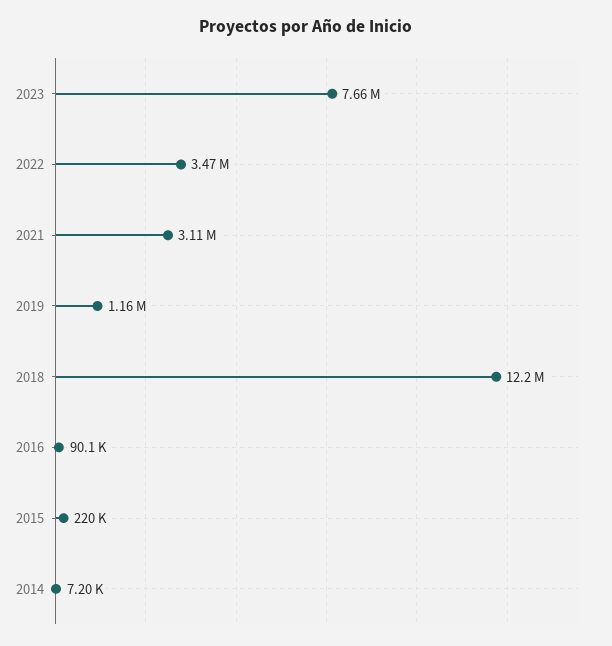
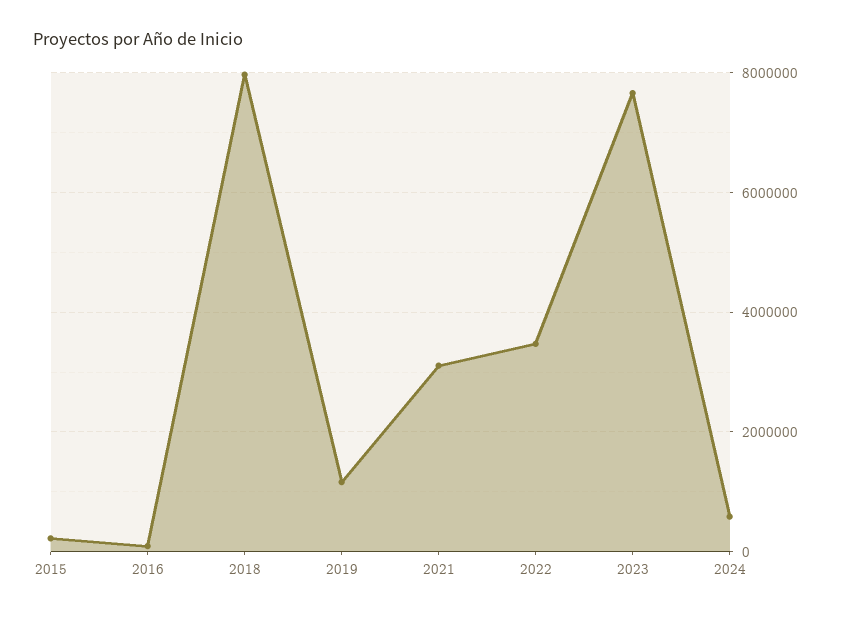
2018: 12200000 -> 8000000
2014: 7200 -> none
2024: none -> 600000

